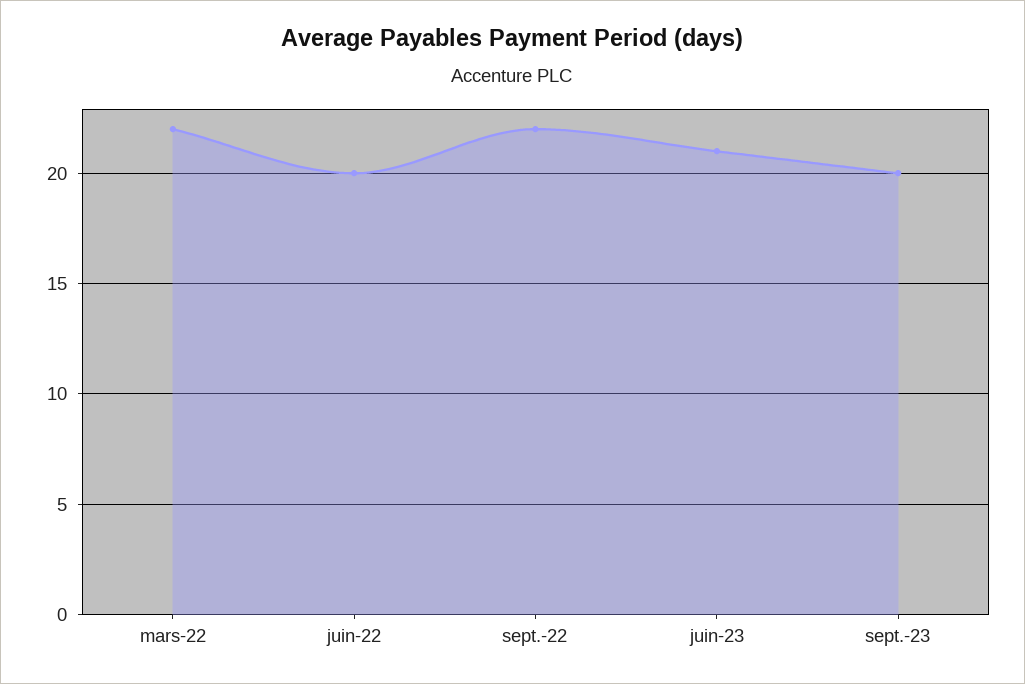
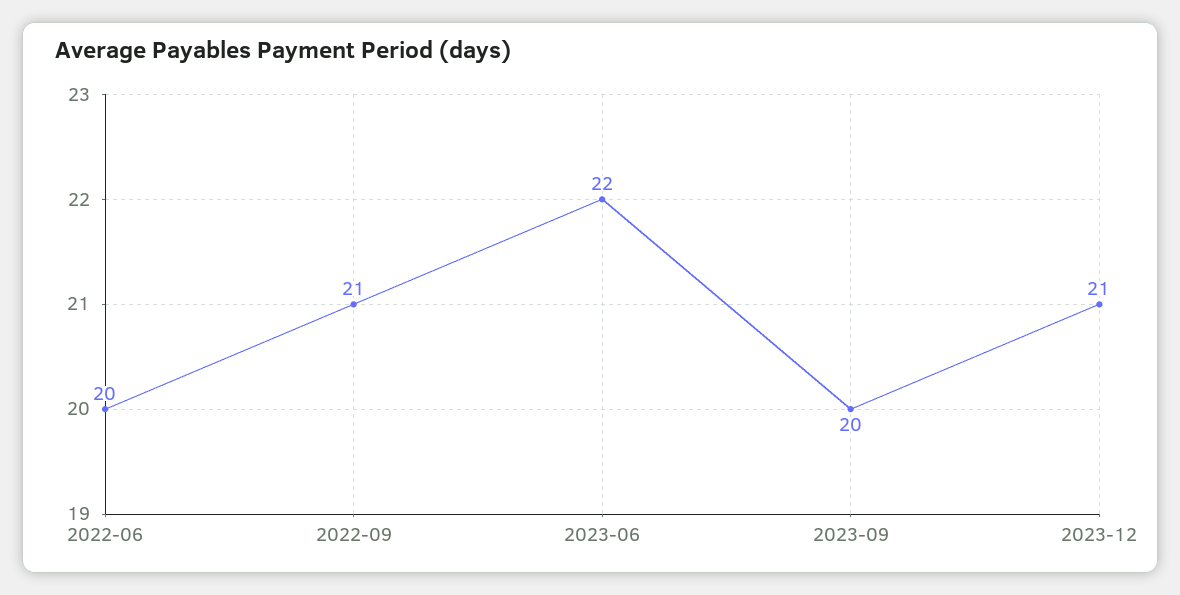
mars-22: 22 -> none
sept.-22: 22 -> 21
juin-23: 21 -> 22
2023-12: none -> 21

